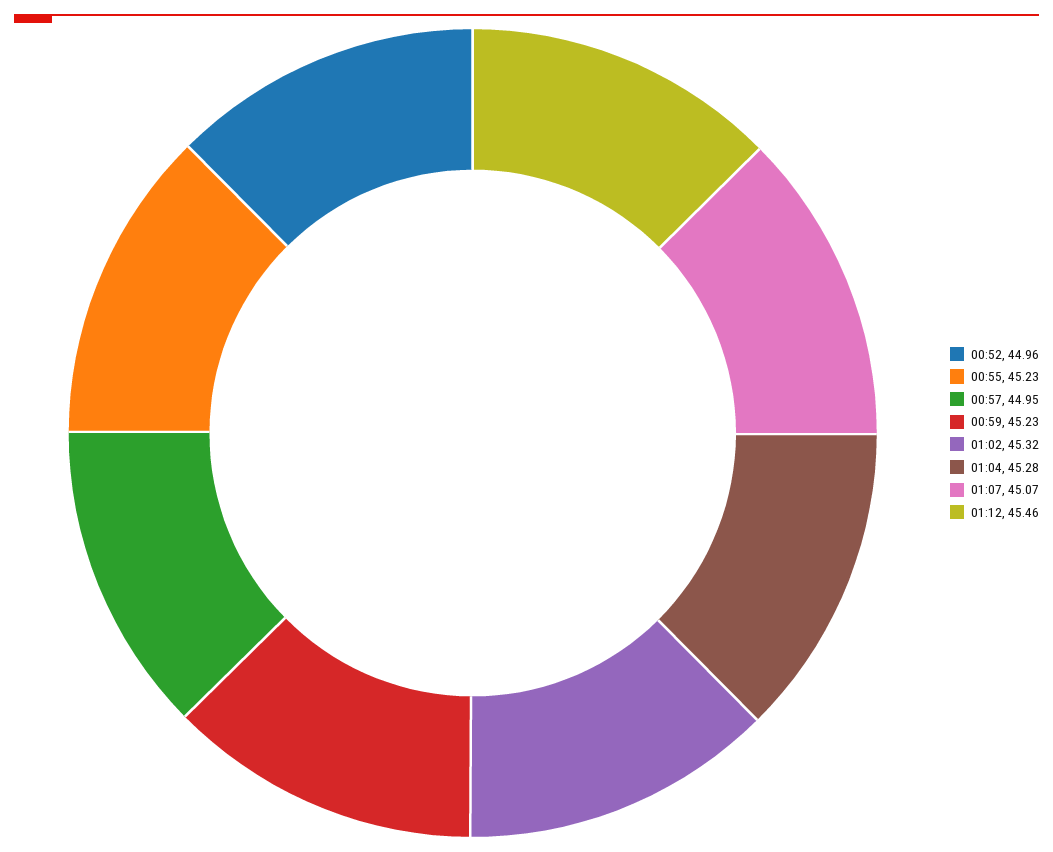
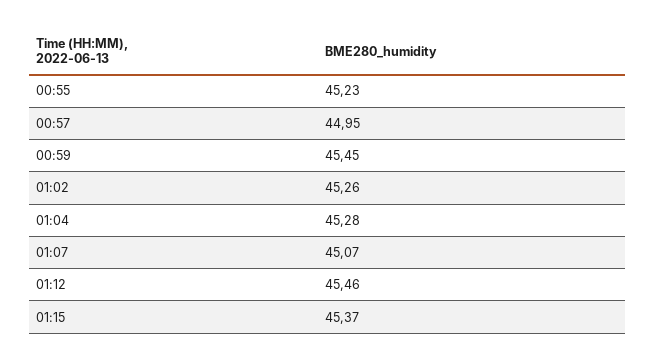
00:52: 44.96 -> none
00:59: 45.23 -> 45.45
01:02: 45.32 -> 45.26
01:15: none -> 45.37

